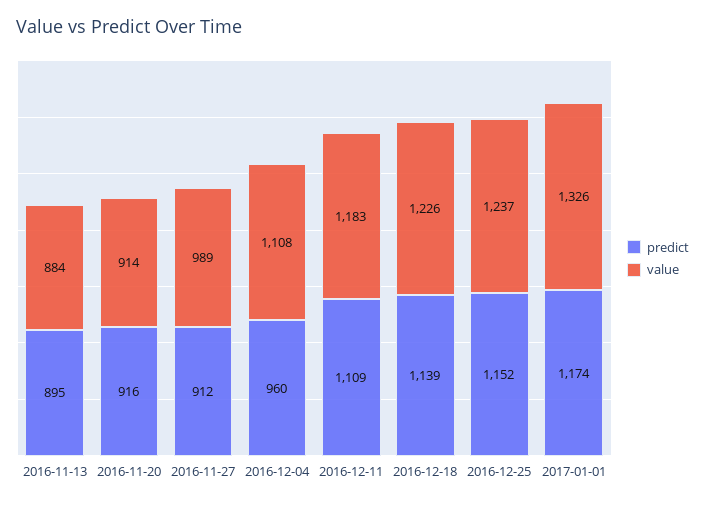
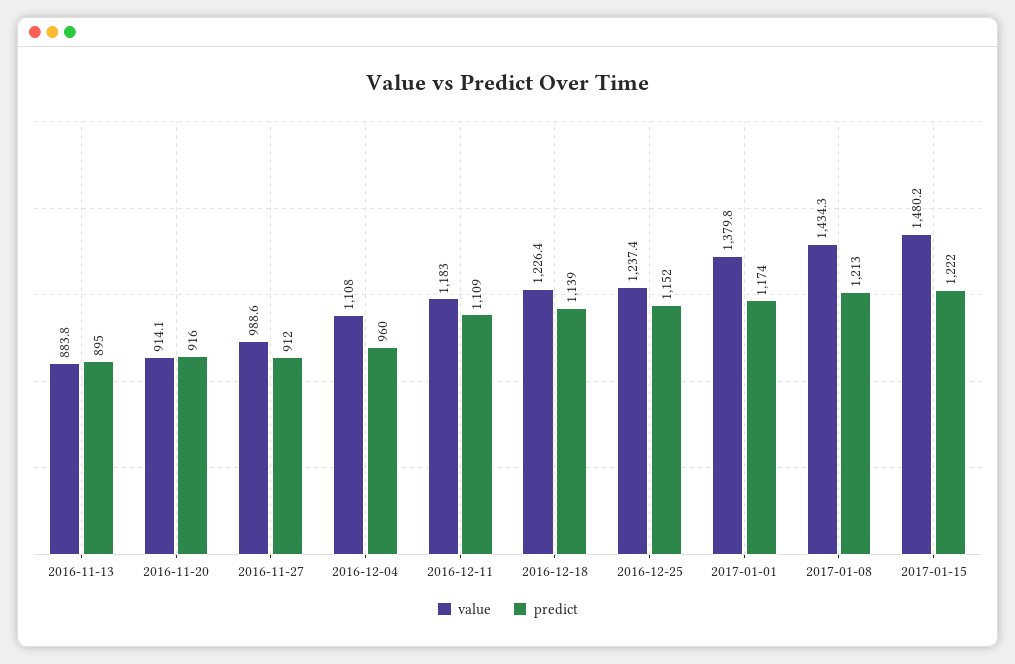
value, 2017-01-01: 1326 -> 1379.8
value, 2017-01-08: none -> 1434.3
predict, 2017-01-08: none -> 1213
value, 2017-01-15: none -> 1480.2
predict, 2017-01-15: none -> 1222

